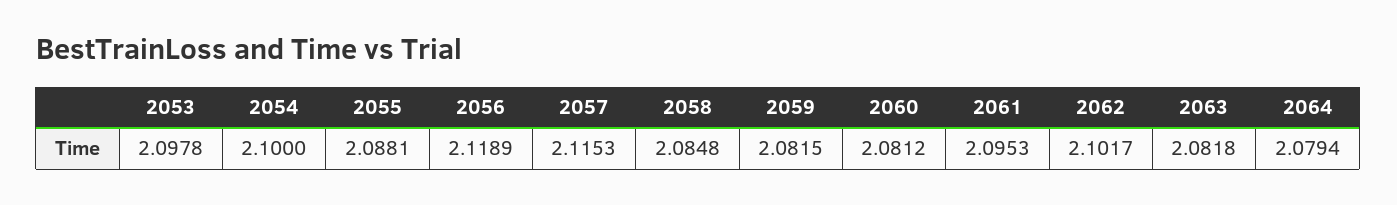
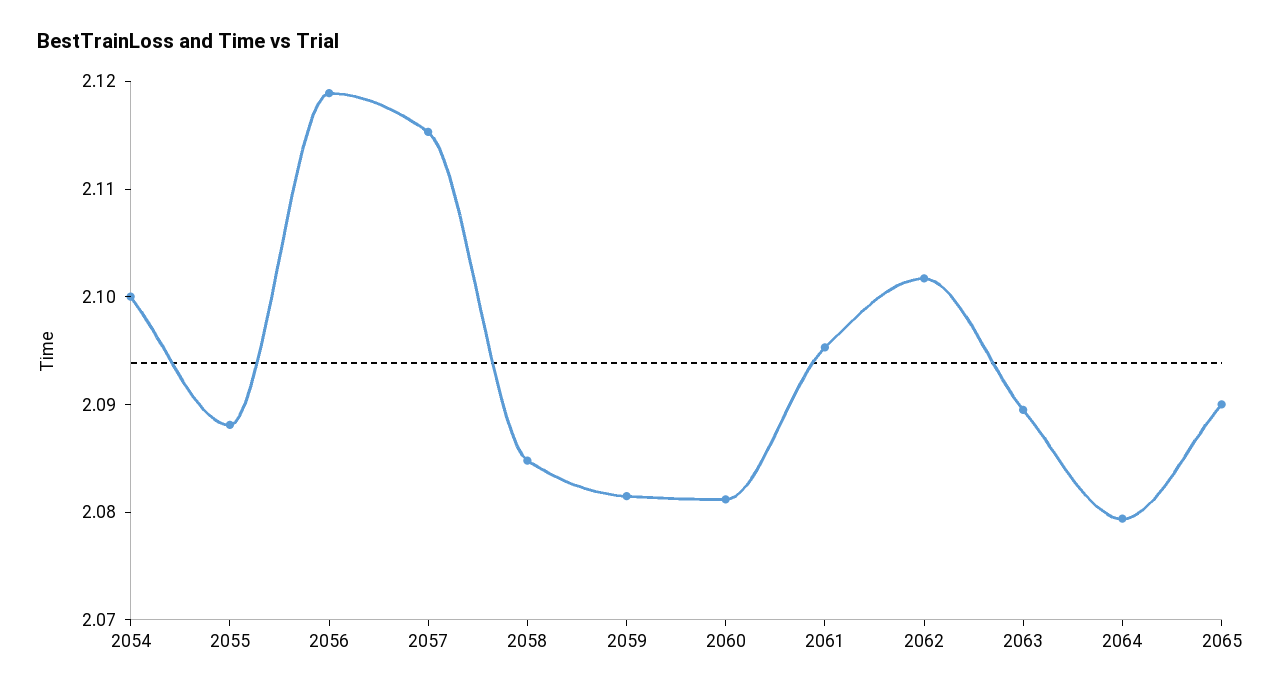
2053: 2.0978 -> none
2063: 2.0818 -> 2.09
2065: none -> 2.09

